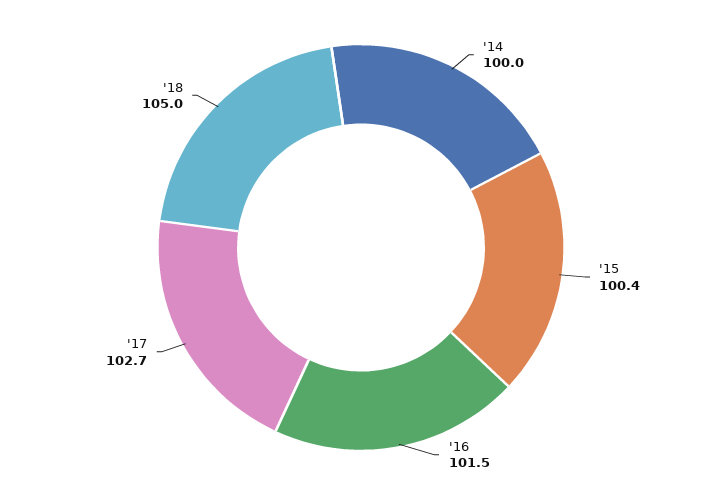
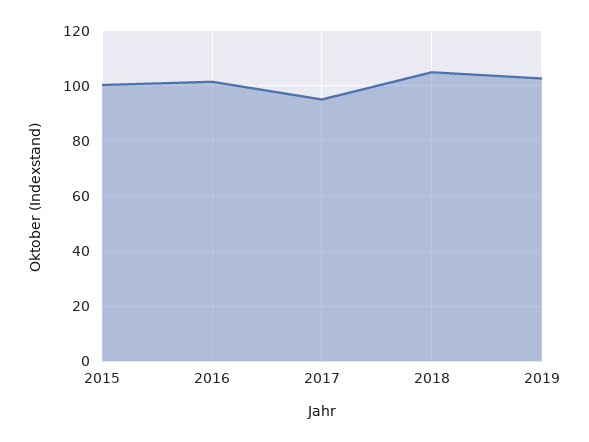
'14: 100 -> none
'17: 102.7 -> 95
2019: none -> 102.5

